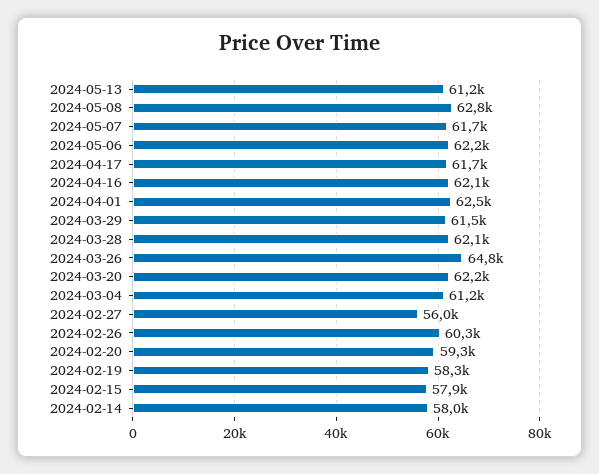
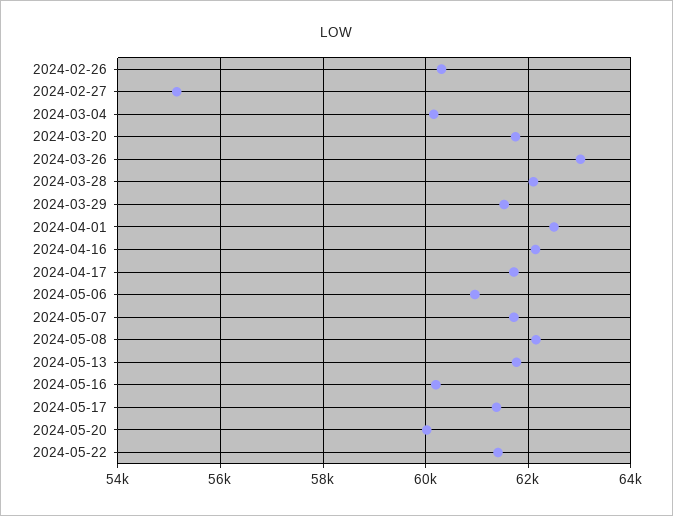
2024-05-13: 61200 -> 61800
2024-05-08: 62800 -> 62200
2024-05-06: 62200 -> 61000
2024-03-26: 64800 -> 63000
2024-03-20: 62200 -> 61800
2024-03-04: 61200 -> 60200
2024-02-27: 56000 -> 55200
2024-02-20: 59300 -> none
2024-02-19: 58300 -> none
2024-02-15: 57900 -> none
2024-02-14: 58000 -> none
2024-05-16: none -> 60200
2024-05-17: none -> 61400
2024-05-20: none -> 60000
2024-05-22: none -> 61400

